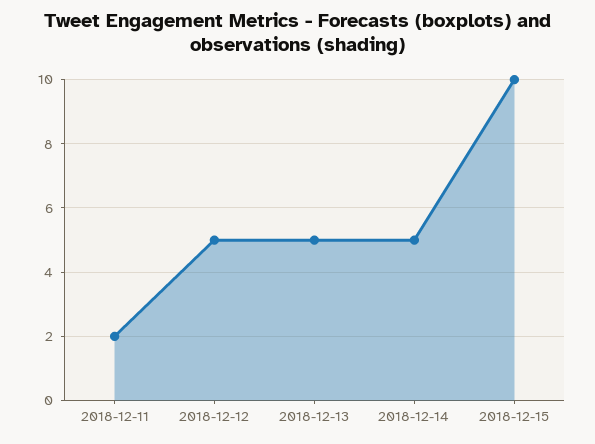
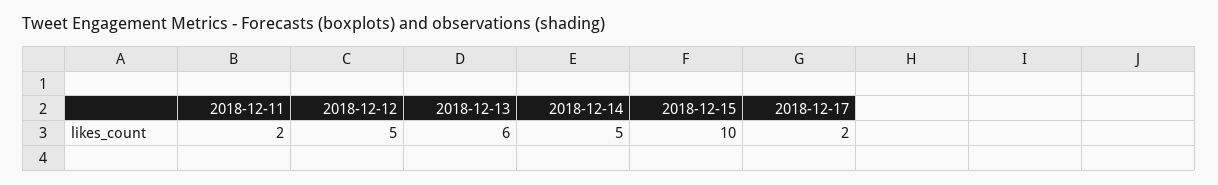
2018-12-13: 5 -> 6
2018-12-17: none -> 2

